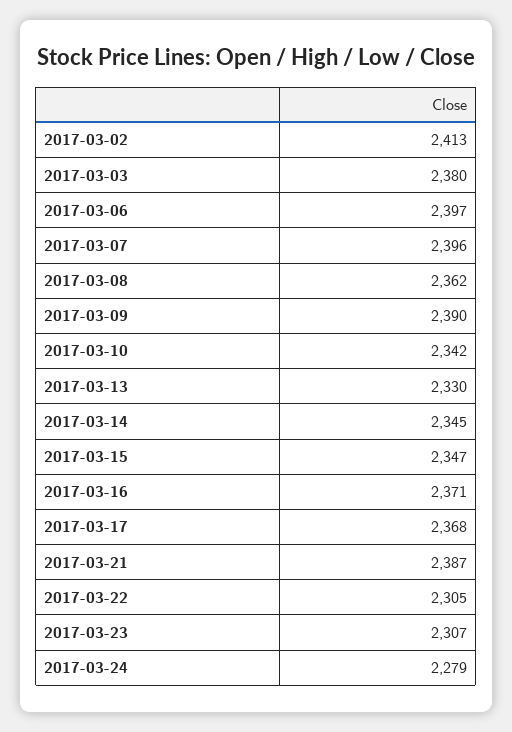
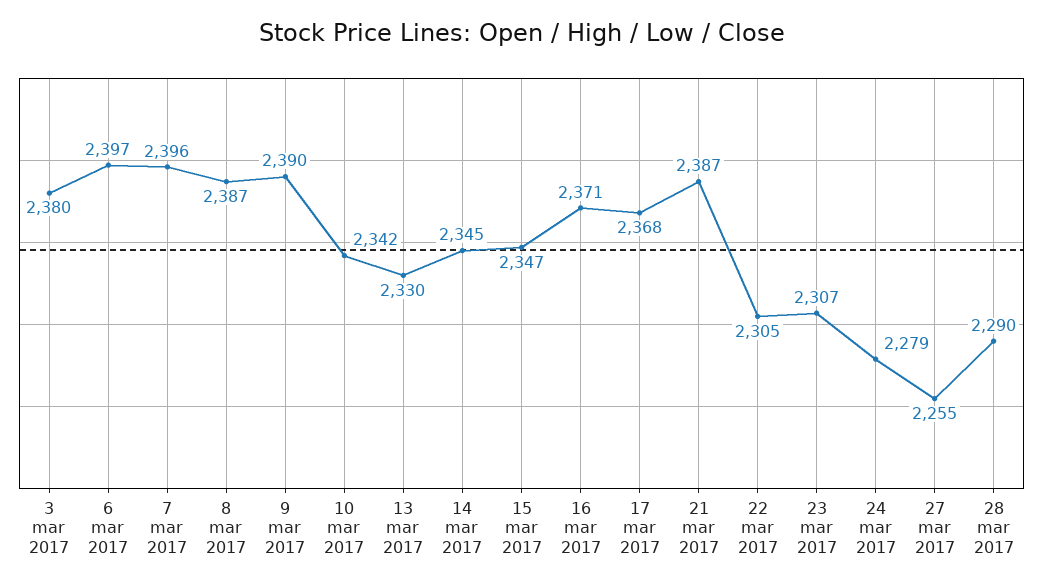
2017-03-02: 2413 -> none
2017-03-08: 2362 -> 2387
27 mar 2017: none -> 2255
28 mar 2017: none -> 2290

